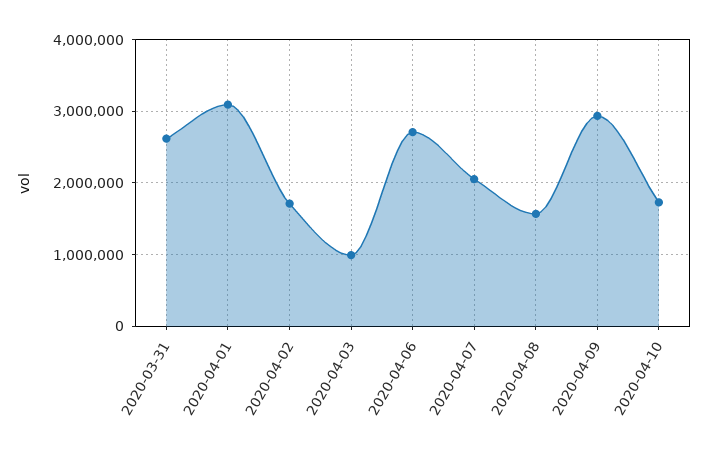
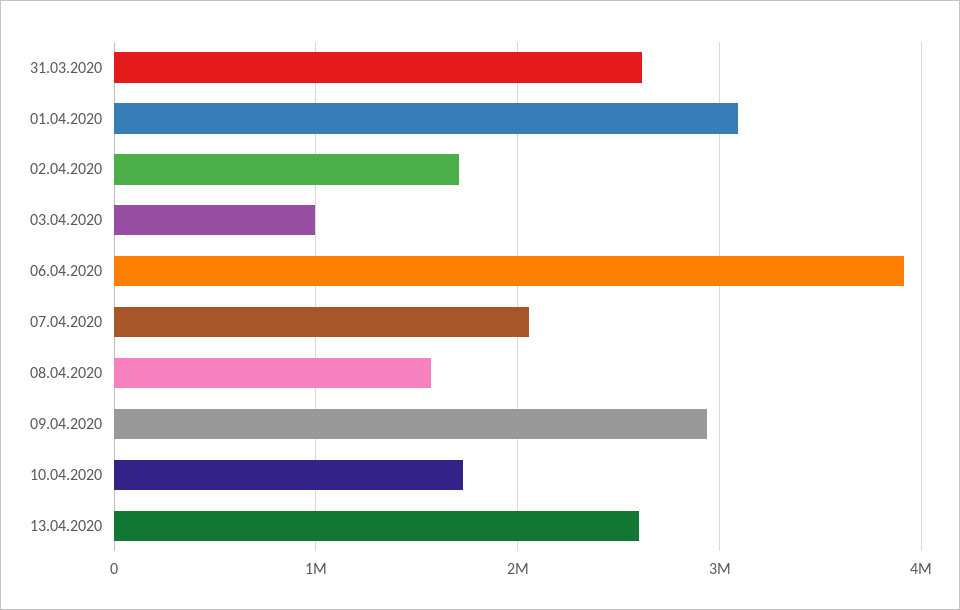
2020-04-06: 2700000 -> 3900000
13.04.2020: none -> 2600000

